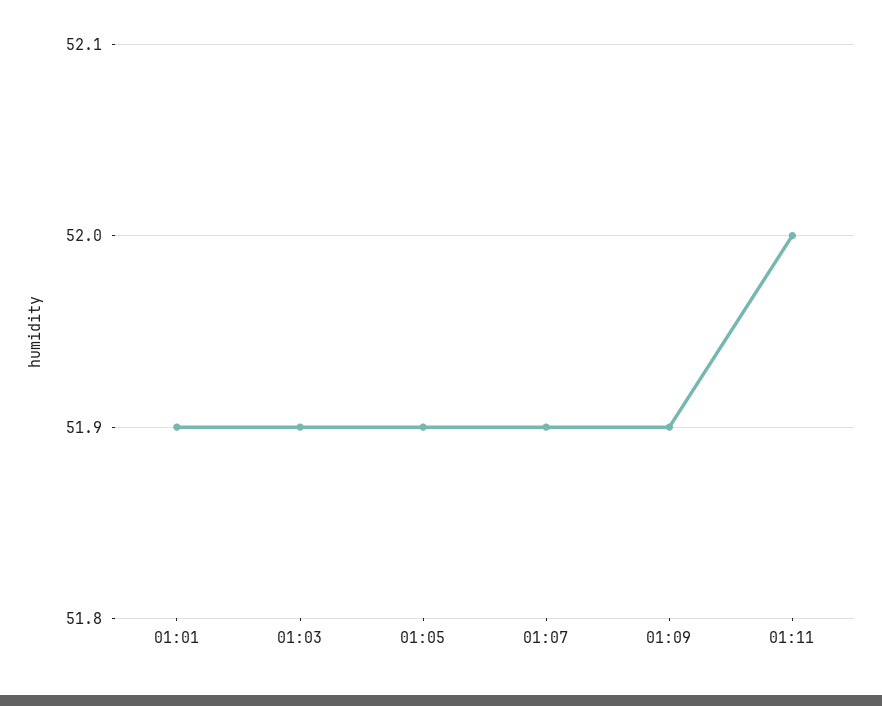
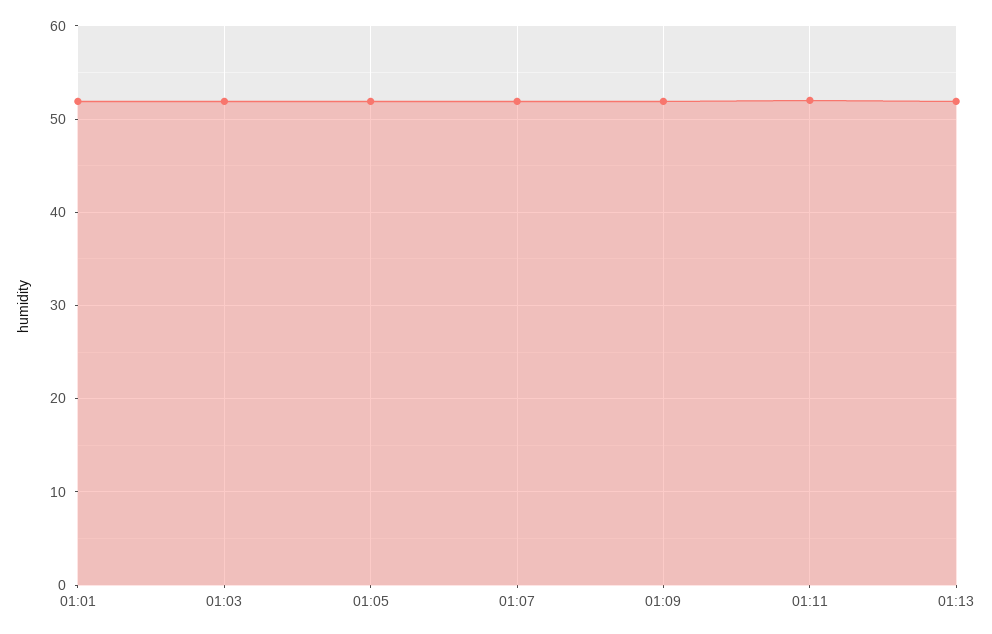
01:13: none -> 52

